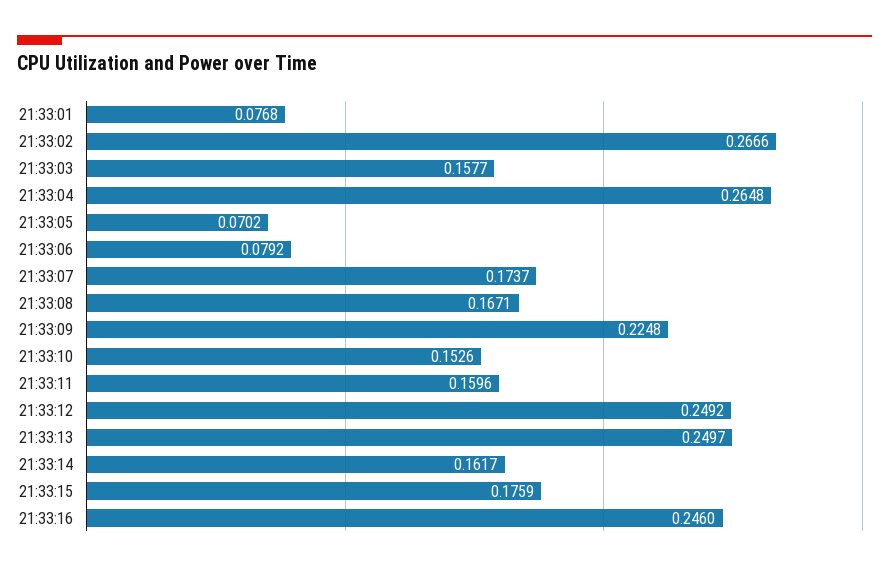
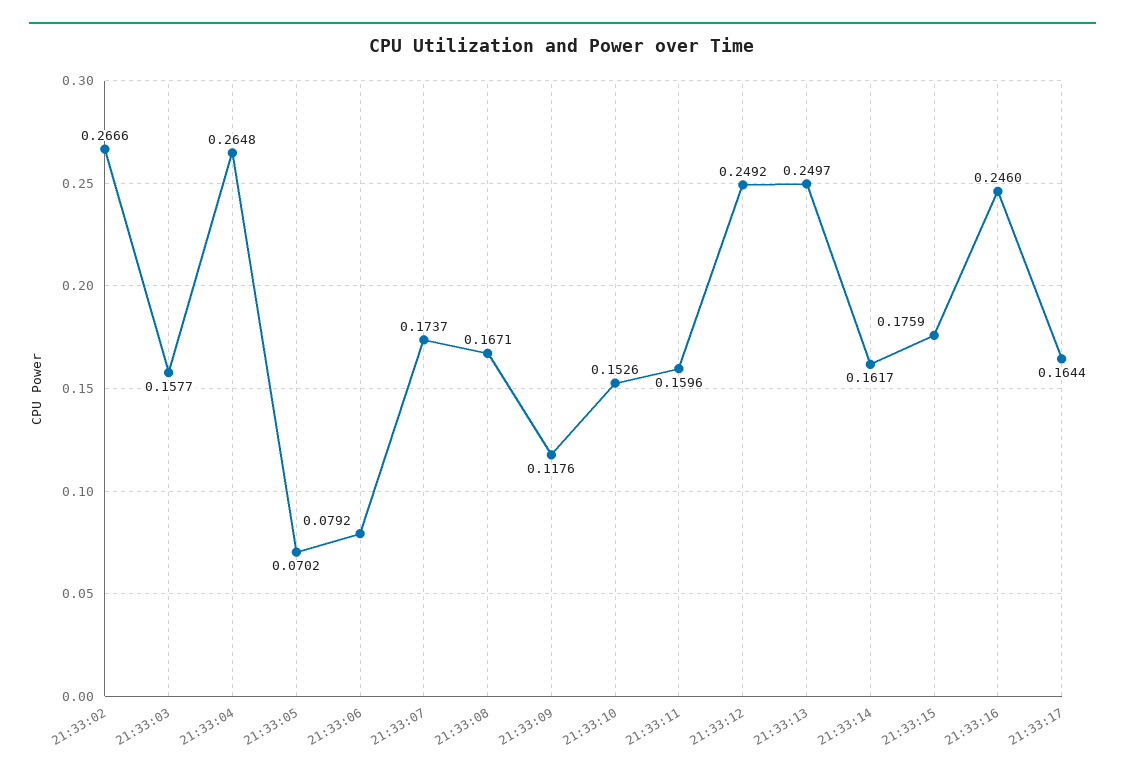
21:33:01: 0.0768 -> none
21:33:09: 0.2248 -> 0.1176
21:33:17: none -> 0.1644

